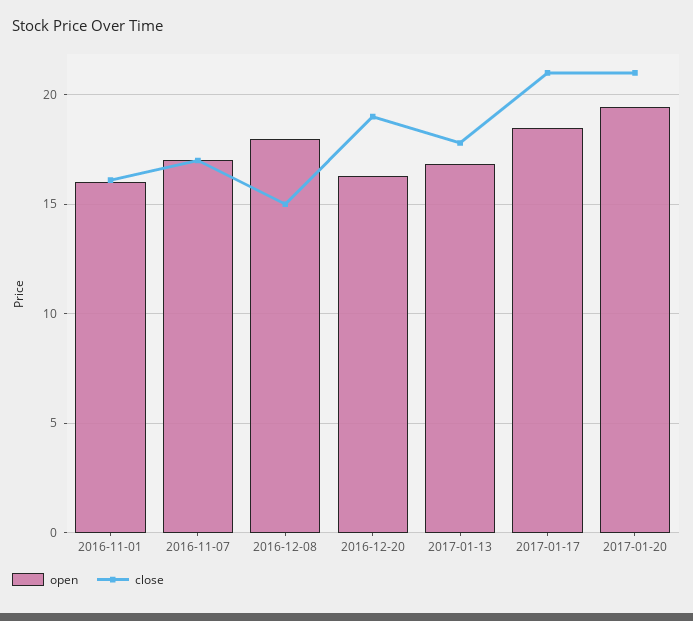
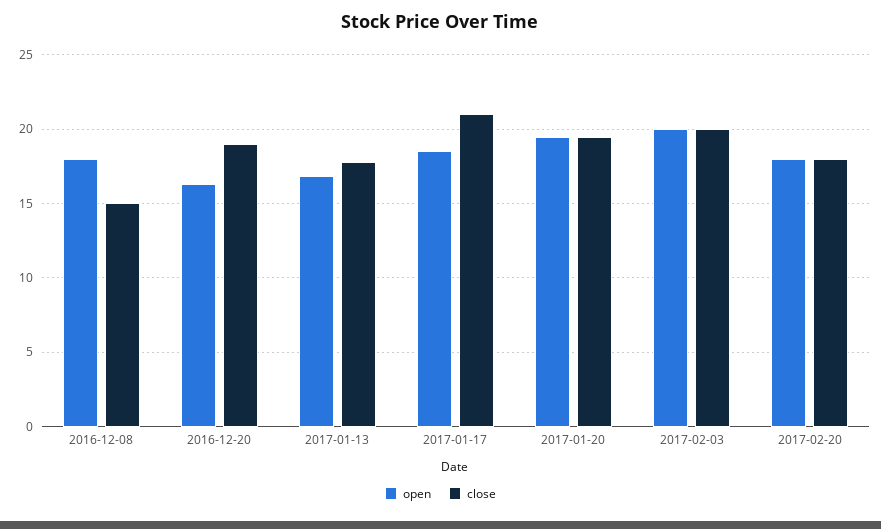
open, 2016-11-01: 16 -> none
close, 2016-11-01: 16 -> none
open, 2016-11-07: 17 -> none
close, 2016-11-07: 17 -> none
close, 2017-01-20: 21 -> 19.5
open, 2017-02-03: none -> 20
close, 2017-02-03: none -> 20
open, 2017-02-20: none -> 18
close, 2017-02-20: none -> 18

